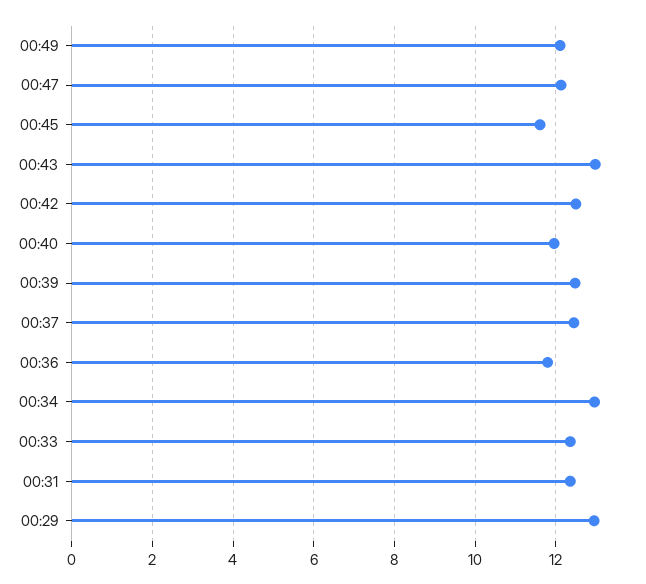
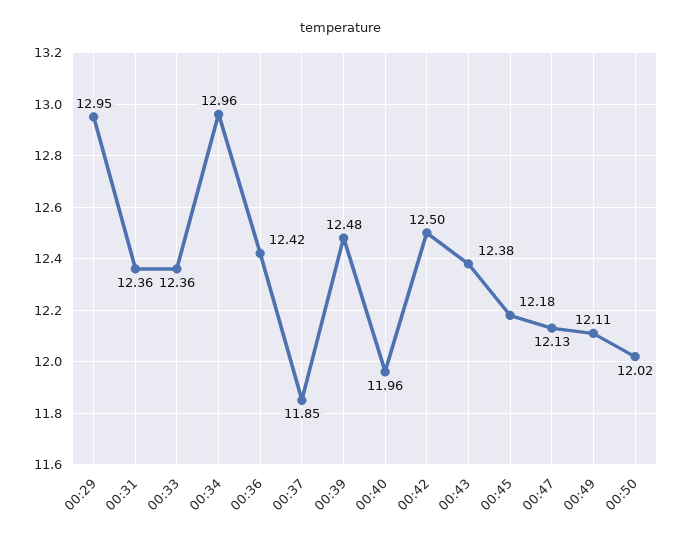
00:45: 11.6 -> 12.18
00:43: 13 -> 12.38
00:37: 12.4 -> 11.85
00:36: 11.8 -> 12.42
00:50: none -> 12.02

